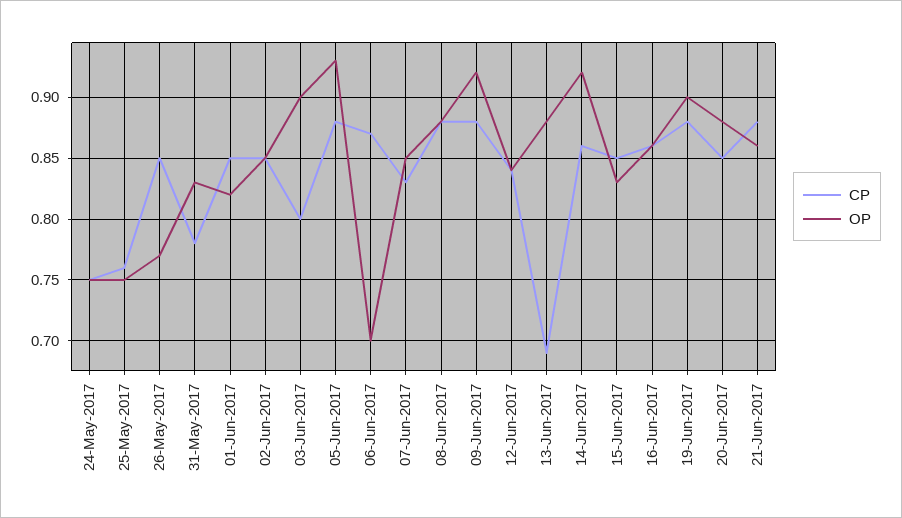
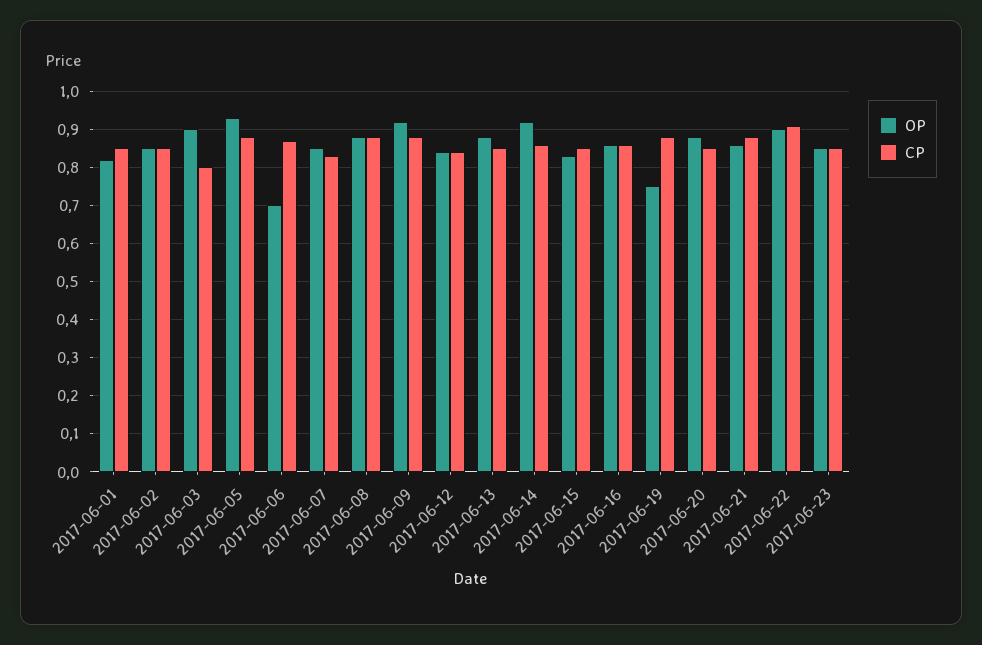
CP, 24-May-2017: 0.75 -> none
OP, 24-May-2017: 0.75 -> none
CP, 25-May-2017: 0.76 -> none
OP, 25-May-2017: 0.75 -> none
CP, 26-May-2017: 0.85 -> none
OP, 26-May-2017: 0.77 -> none
CP, 31-May-2017: 0.78 -> none
OP, 31-May-2017: 0.83 -> none
CP, 13-Jun-2017: 0.69 -> 0.85
OP, 19-Jun-2017: 0.9 -> 0.75
OP, 2017-06-22: none -> 0.9
CP, 2017-06-22: none -> 0.9
OP, 2017-06-23: none -> 0.85
CP, 2017-06-23: none -> 0.85

